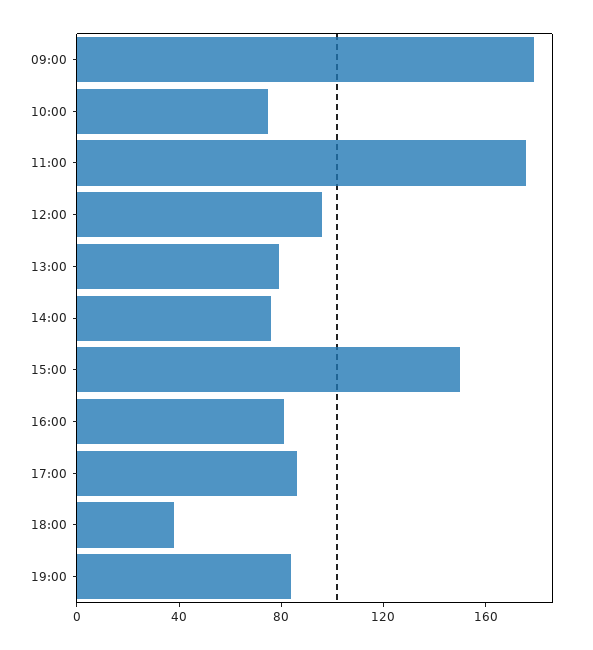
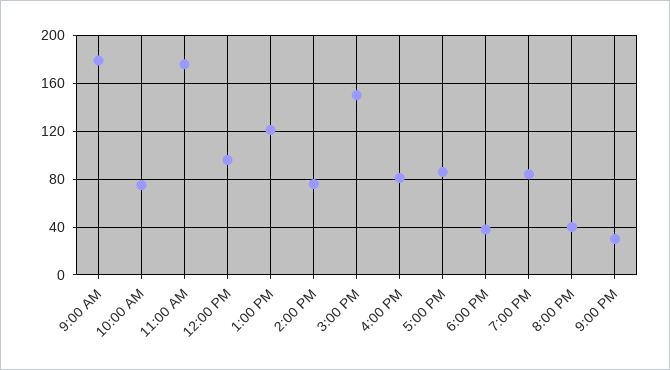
13:00: 80 -> 120
8:00 PM: none -> 40
9:00 PM: none -> 30

